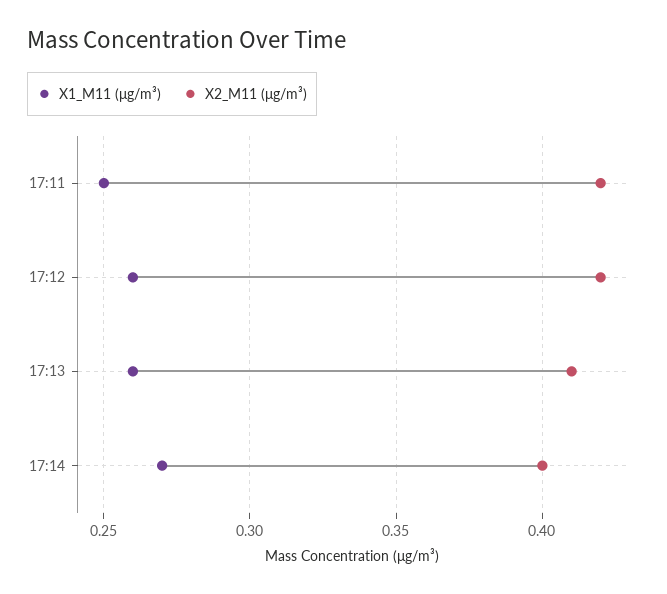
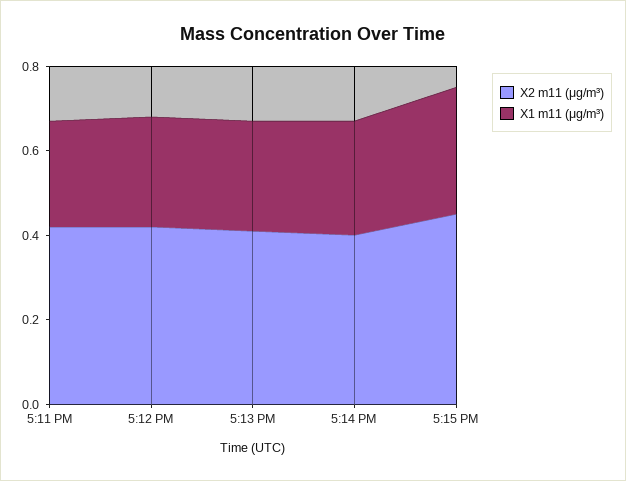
X2_M11 (μg/m³), 5:15 PM: none -> 0.45
X1_M11 (μg/m³), 5:15 PM: none -> 0.3

